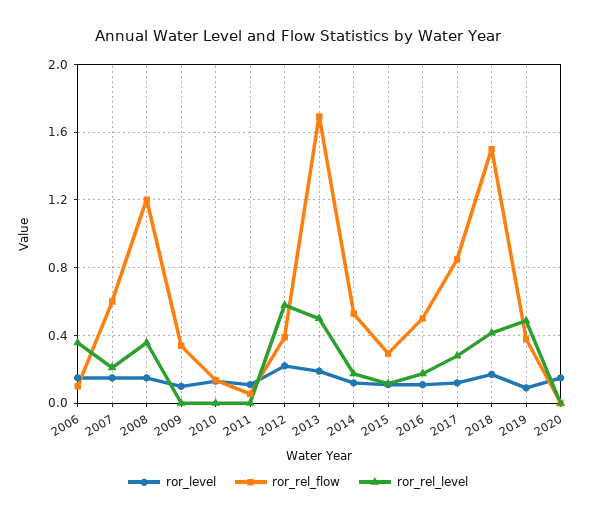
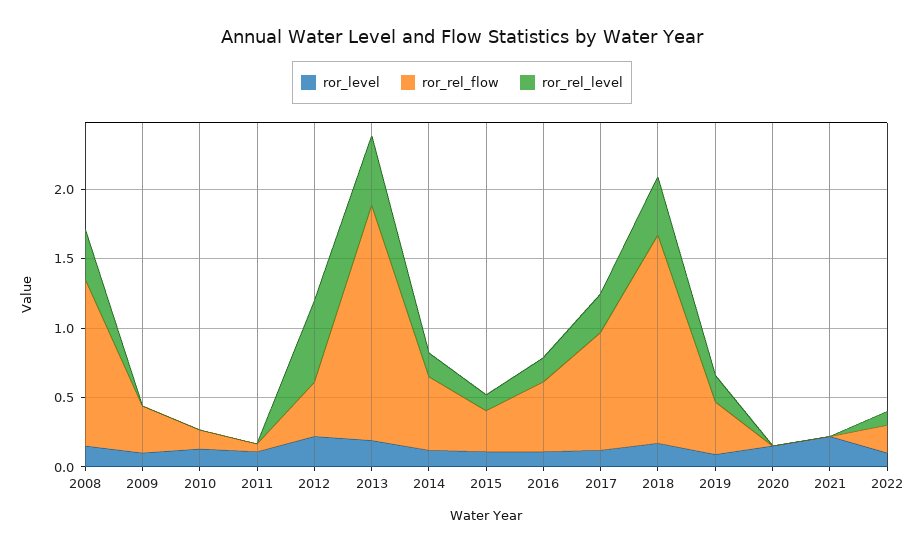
ror_level, 2006: 0.15 -> none
ror_rel_flow, 2006: 0.1 -> none
ror_rel_level, 2006: 0.35 -> none
ror_level, 2007: 0.15 -> none
ror_rel_flow, 2007: 0.6 -> none
ror_rel_level, 2007: 0.2 -> none
ror_rel_level, 2019: 0.5 -> 0.2
ror_level, 2021: none -> 0.2
ror_rel_flow, 2021: none -> 0
ror_rel_level, 2021: none -> 0
ror_level, 2022: none -> 0.1
ror_rel_flow, 2022: none -> 0.2
ror_rel_level, 2022: none -> 0.1

